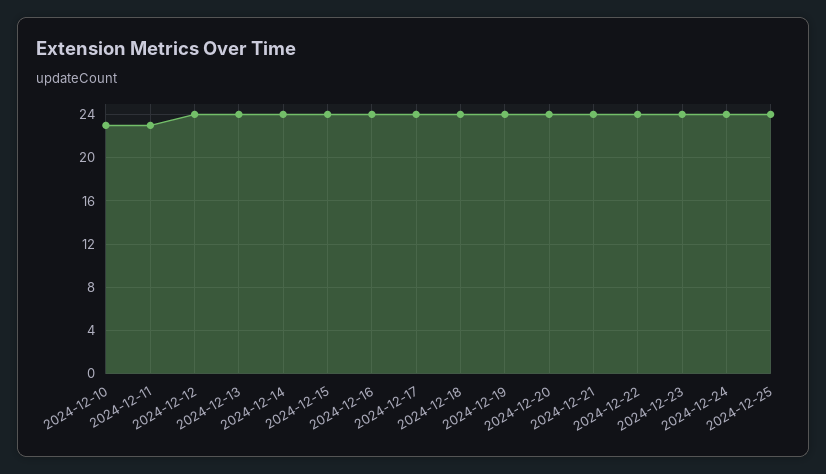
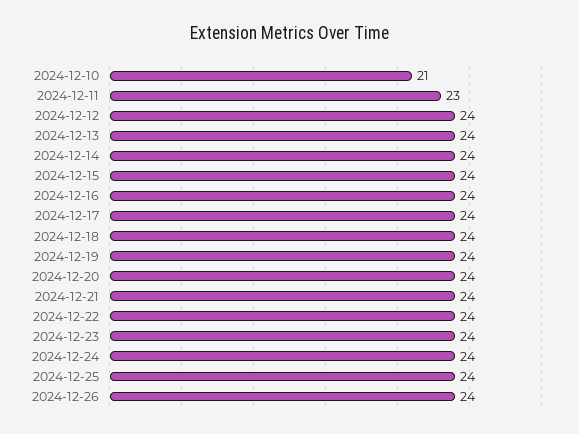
2024-12-10: 23 -> 21
2024-12-26: none -> 24

